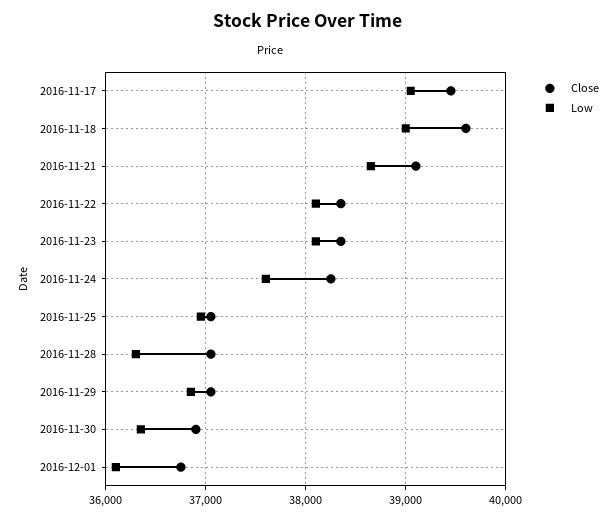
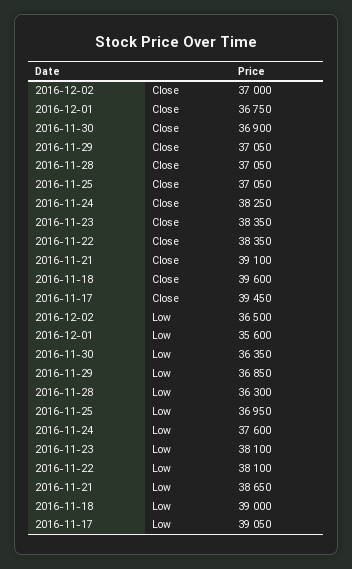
Low, 2016-12-01: 36100 -> 35600
Close, 2016-12-02: none -> 37000
Low, 2016-12-02: none -> 36500

